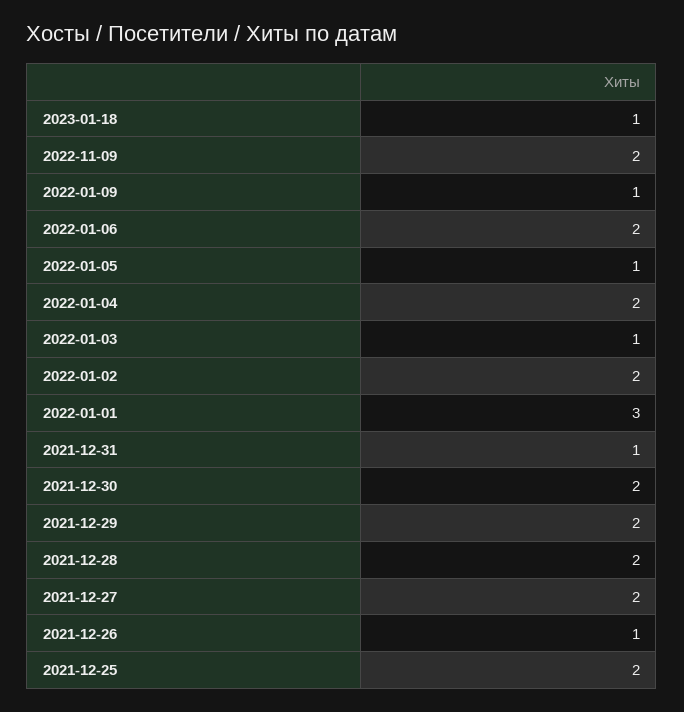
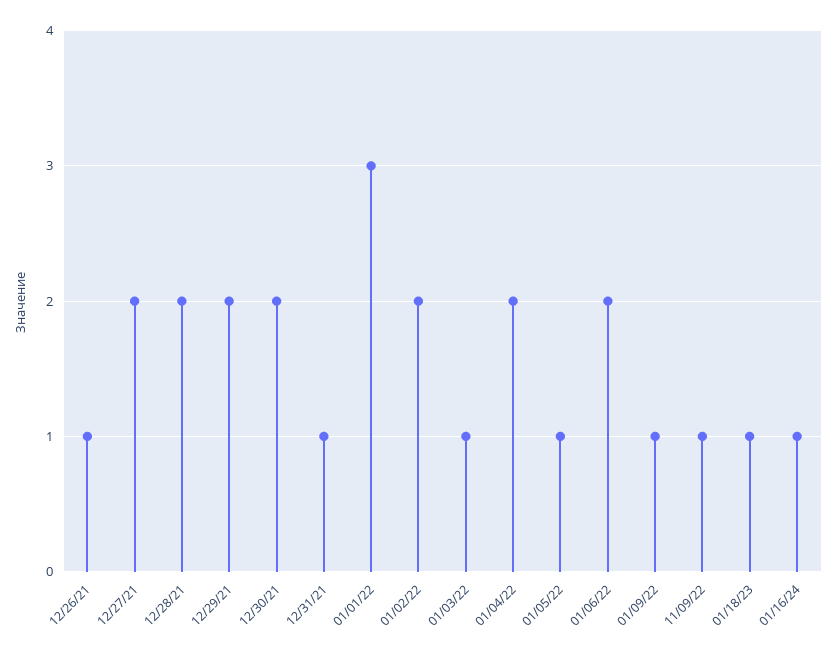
2022-11-09: 2 -> 1
2021-12-25: 2 -> none
01/16/24: none -> 1

